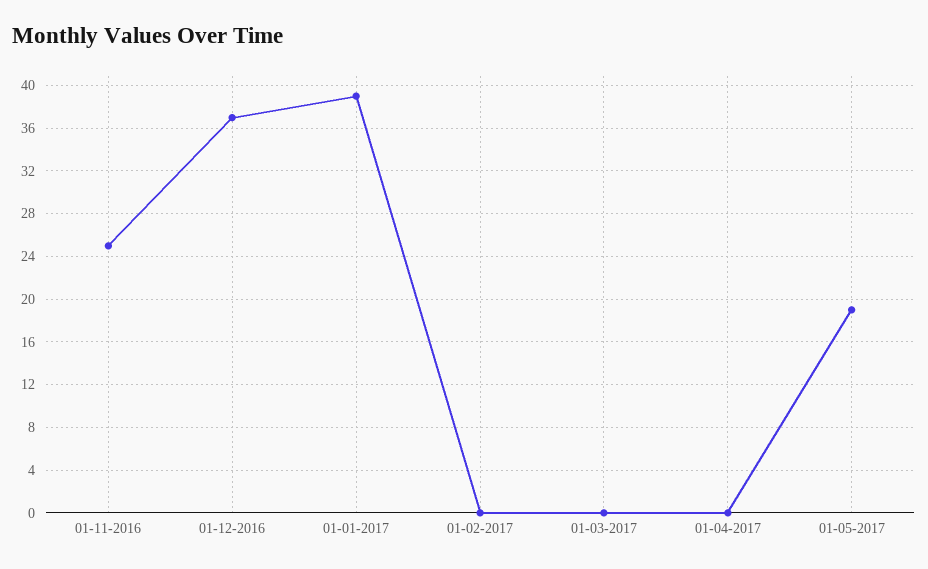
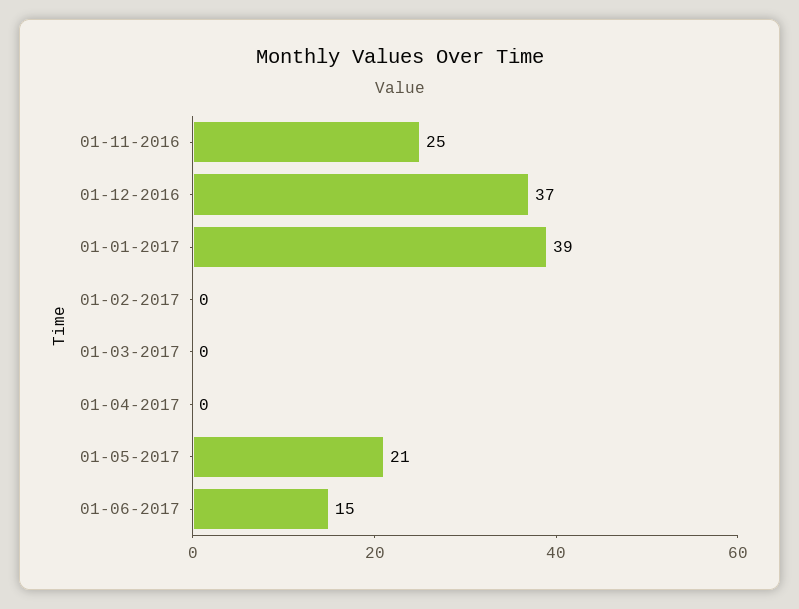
01-05-2017: 19 -> 21
01-06-2017: none -> 15

